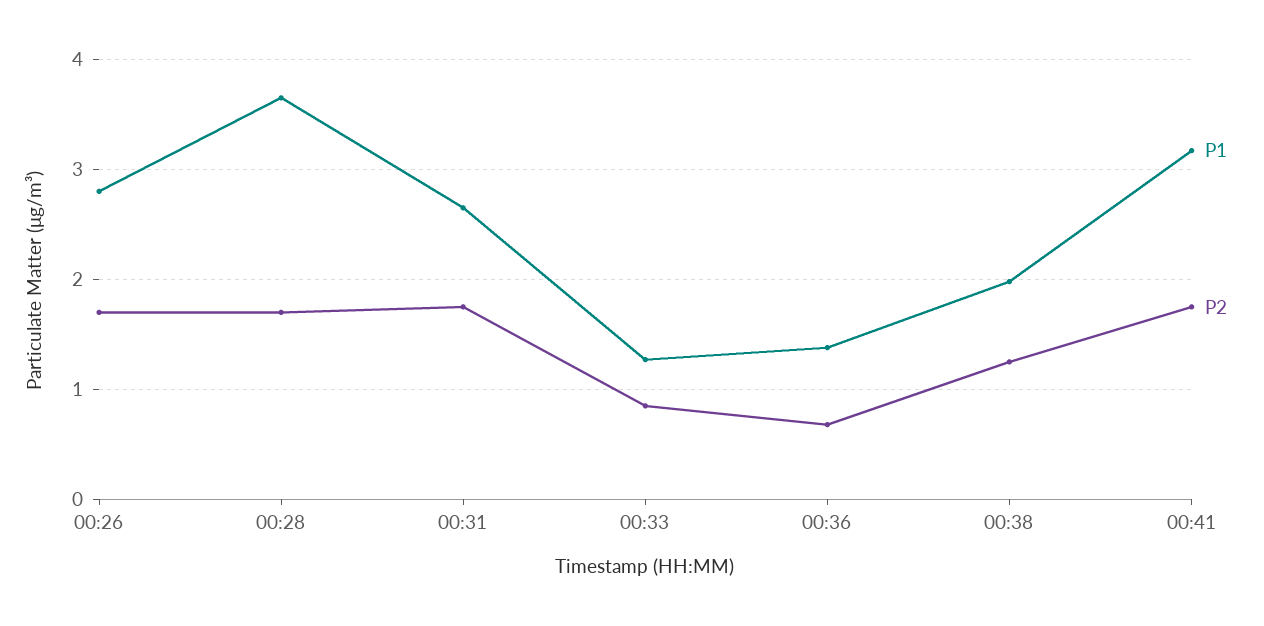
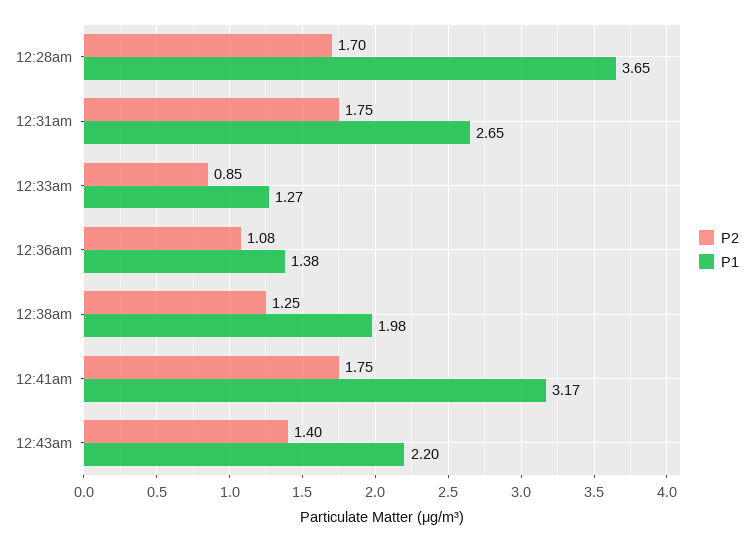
P1, 00:26: 2.8 -> none
P2, 00:26: 1.7 -> none
P2, 00:36: 0.7 -> 1.08
P2, 12:43am: none -> 1.4
P1, 12:43am: none -> 2.2

